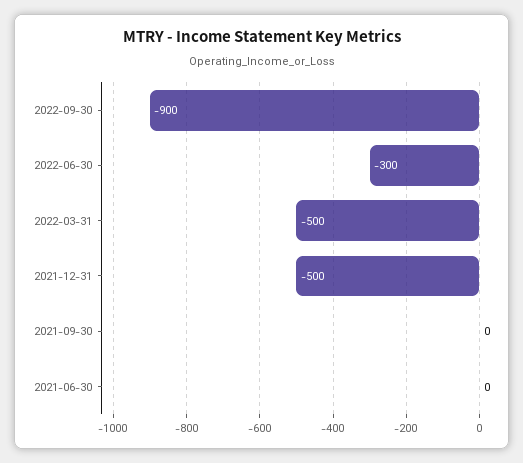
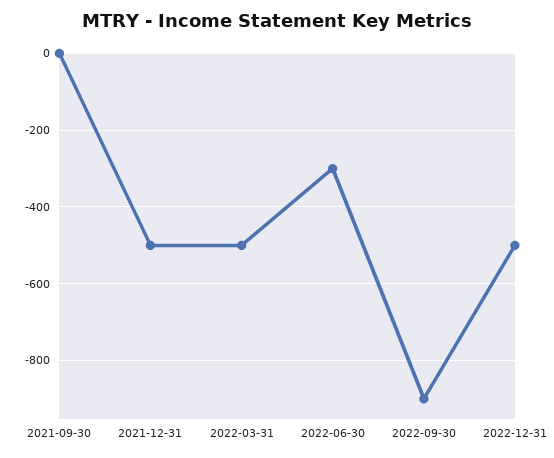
2021-06-30: 0 -> none
2022-12-31: none -> -500

